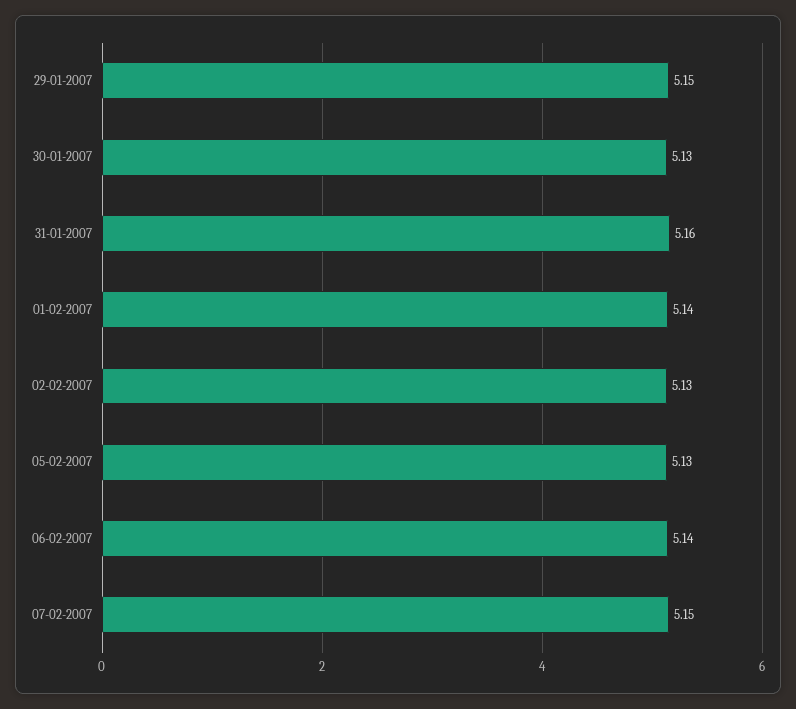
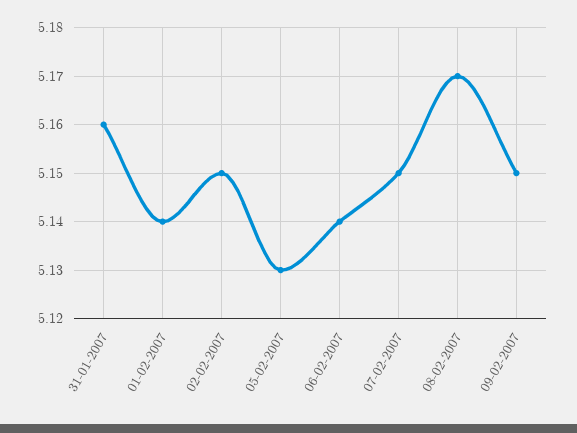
29-01-2007: 5.15 -> none
30-01-2007: 5.13 -> none
02-02-2007: 5.13 -> 5.15
08-02-2007: none -> 5.17
09-02-2007: none -> 5.15

